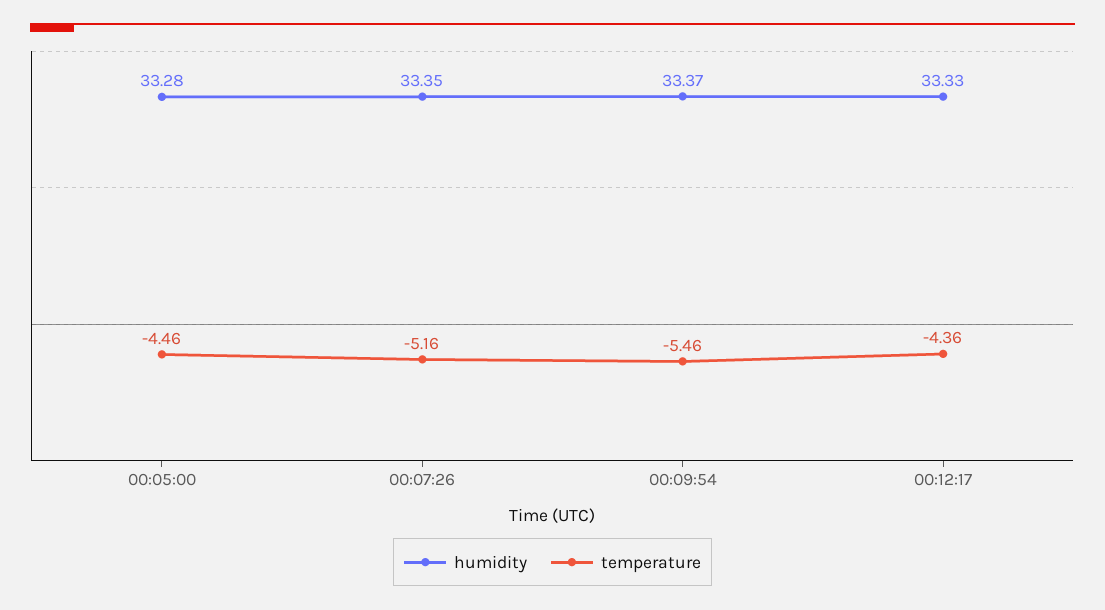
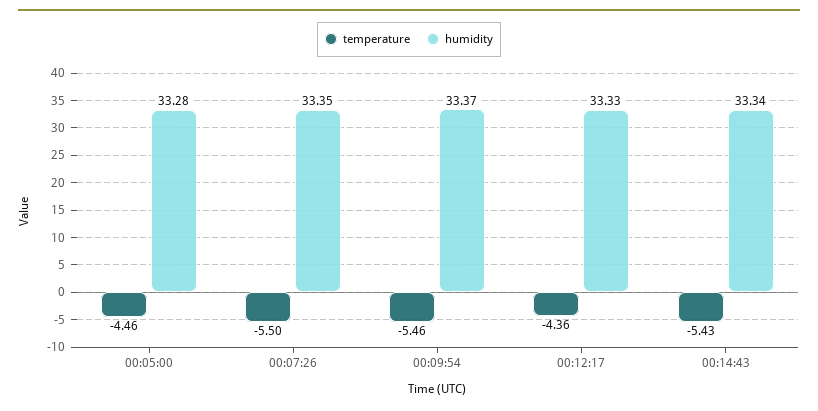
temperature, 00:07:26: -5.16 -> -5.5
temperature, 00:14:43: none -> -5.43
humidity, 00:14:43: none -> 33.34

